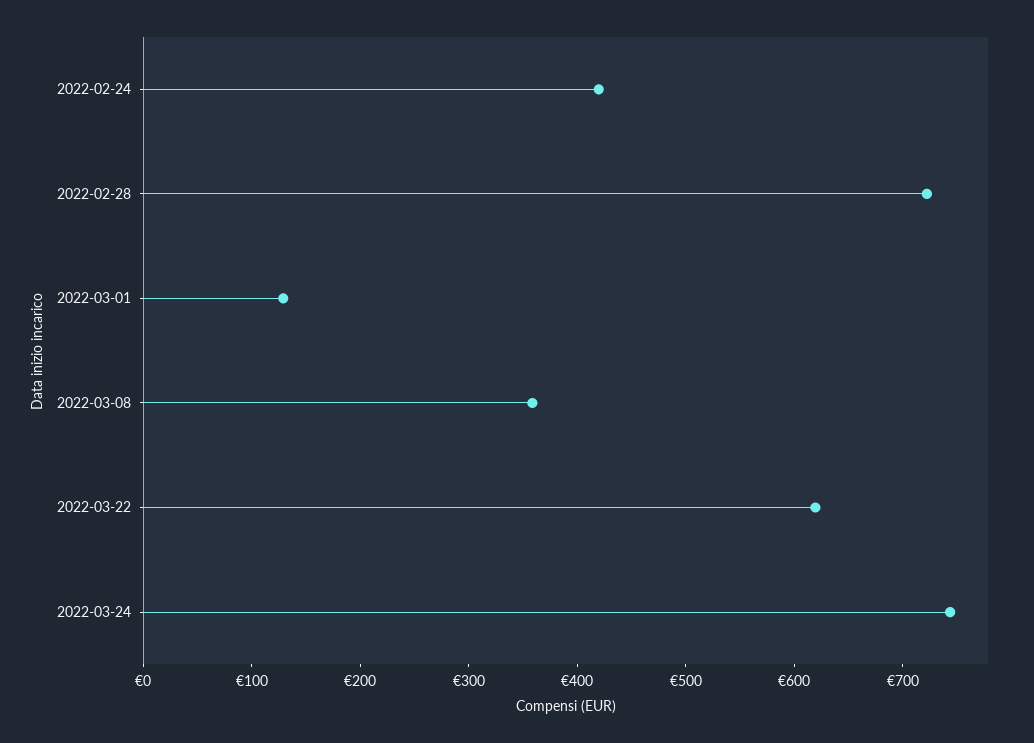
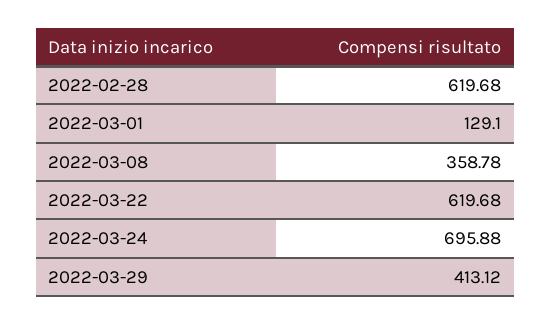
2022-02-24: 420 -> none
2022-02-28: 720 -> 619.68
2022-03-24: 740 -> 695.88
2022-03-29: none -> 413.12

